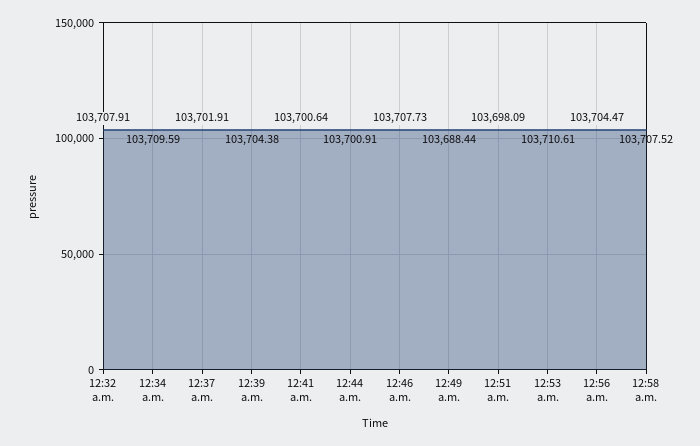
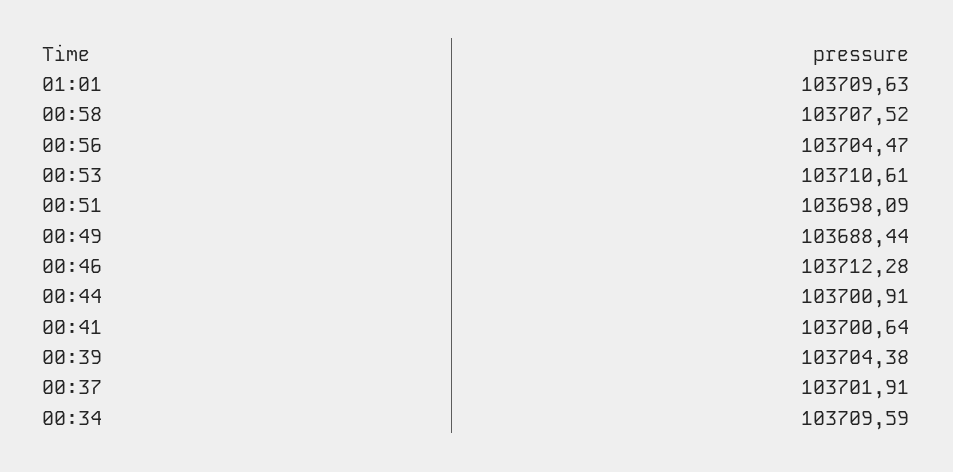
12:32 a.m.: 103707.91 -> none
12:46 a.m.: 103707.73 -> 103712.28
01:01: none -> 103709.63

